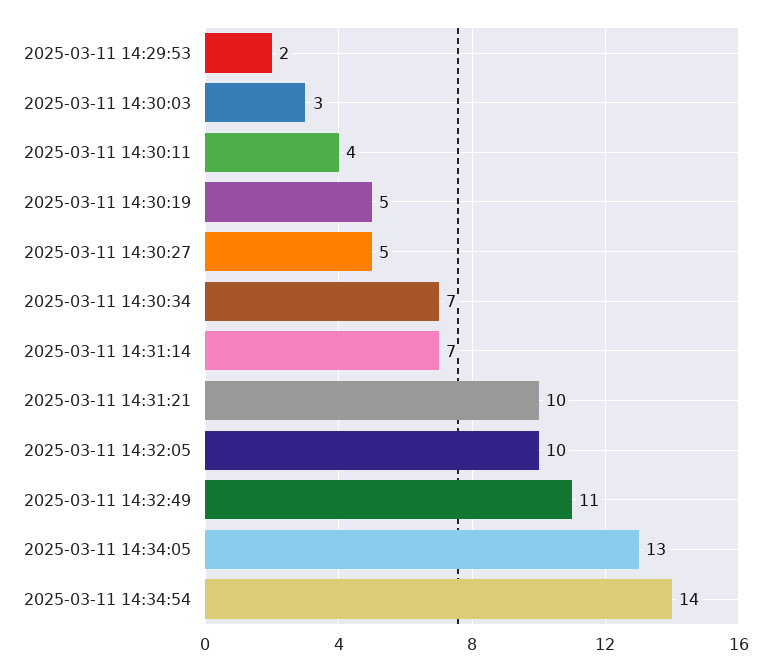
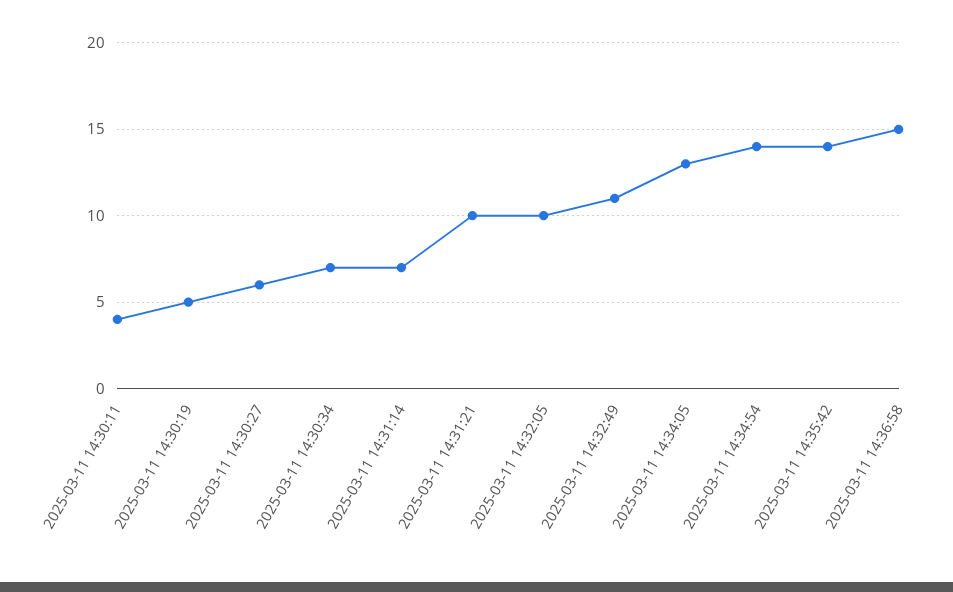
2025-03-11 14:29:53: 2 -> none
2025-03-11 14:30:03: 3 -> none
2025-03-11 14:30:27: 5 -> 6
2025-03-11 14:35:42: none -> 14
2025-03-11 14:36:58: none -> 15

